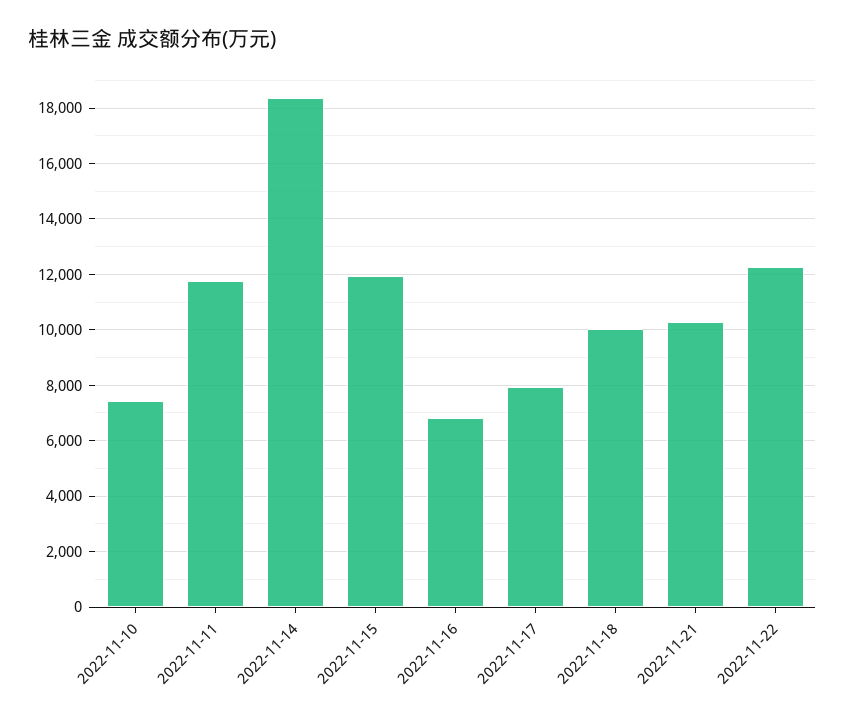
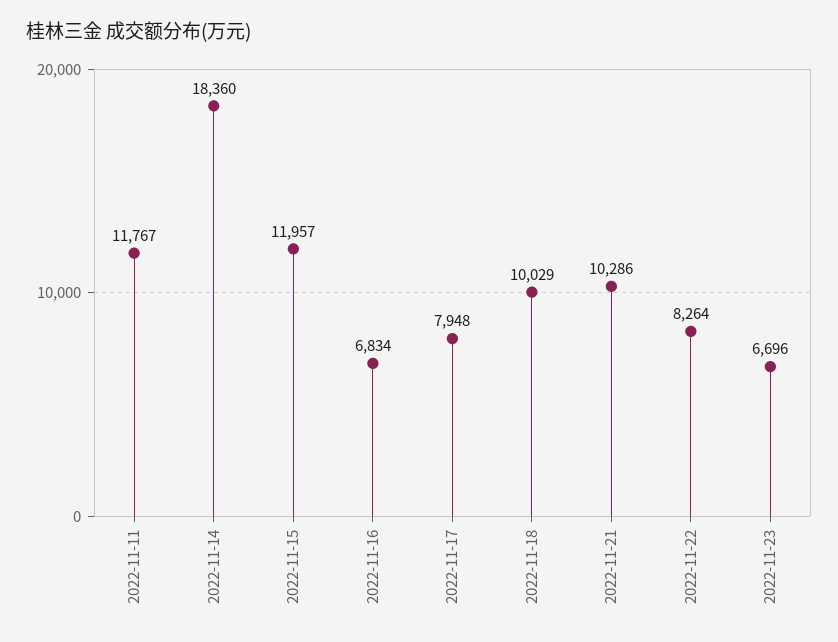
2022-11-10: 7500 -> none
2022-11-22: 12250 -> 8264
2022-11-23: none -> 6696

